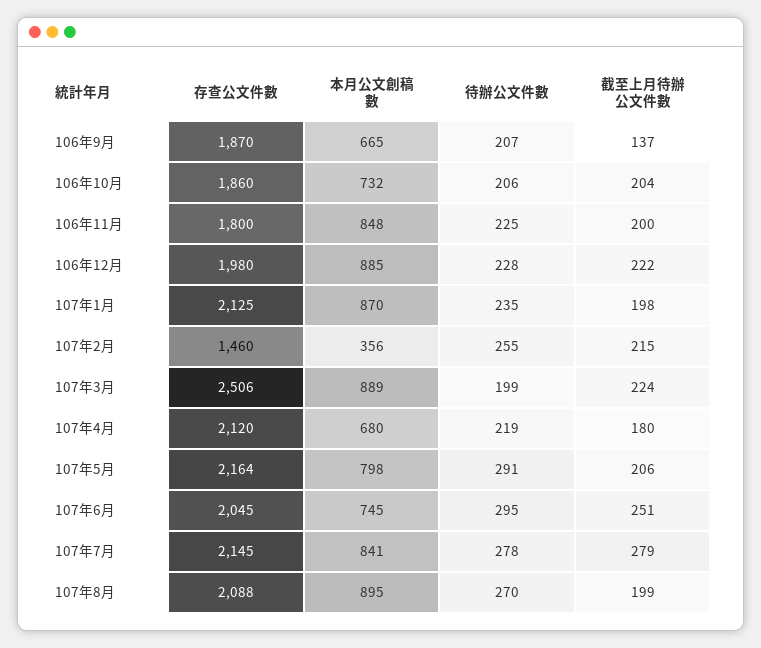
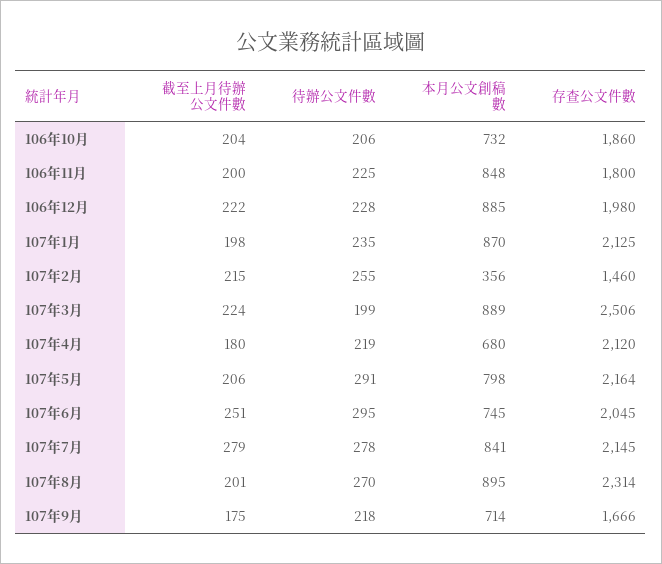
存查公文件數, 106年9月: 1870 -> none
本月公文創稿數, 106年9月: 665 -> none
待辦公文件數, 106年9月: 207 -> none
截至上月待辦公文件數, 106年9月: 137 -> none
存查公文件數, 107年8月: 2088 -> 2314
截至上月待辦公文件數, 107年8月: 199 -> 201
截至上月待辦公文件數, 107年9月: none -> 175
待辦公文件數, 107年9月: none -> 218
本月公文創稿數, 107年9月: none -> 714
存查公文件數, 107年9月: none -> 1666

